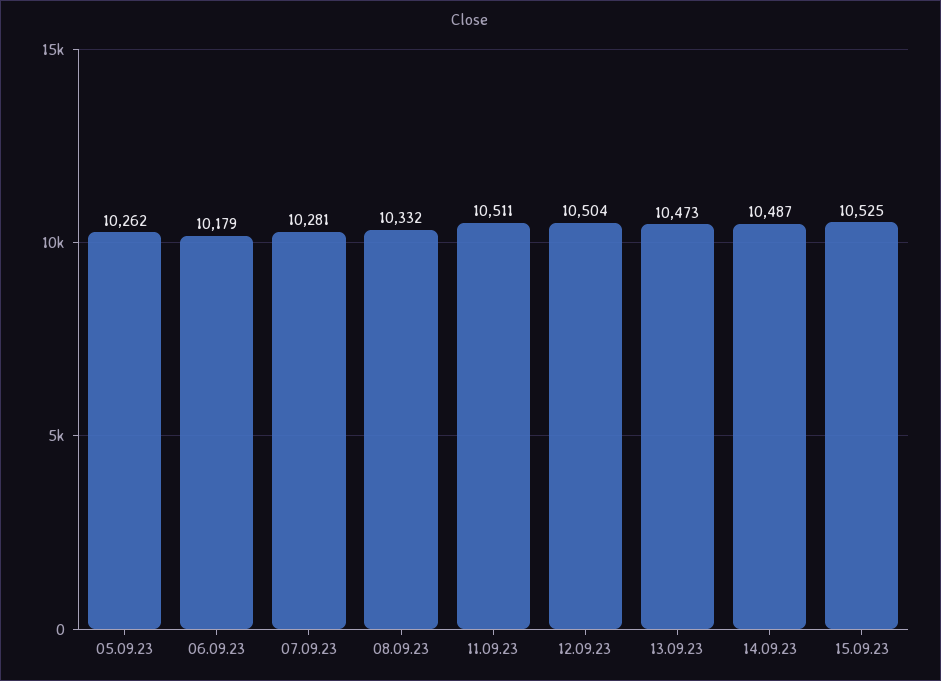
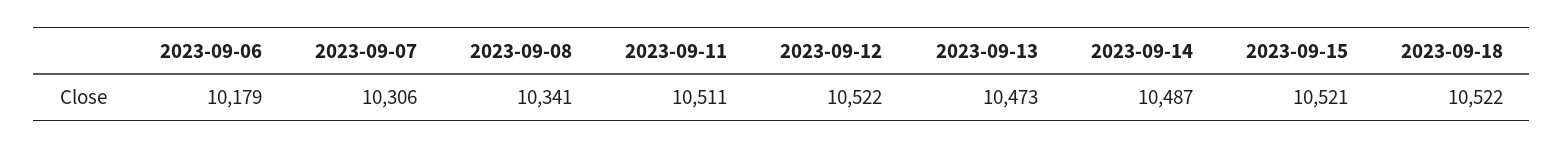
05.09.23: 10262 -> none
07.09.23: 10281 -> 10306
08.09.23: 10332 -> 10341
12.09.23: 10504 -> 10522
15.09.23: 10525 -> 10521
2023-09-18: none -> 10522

